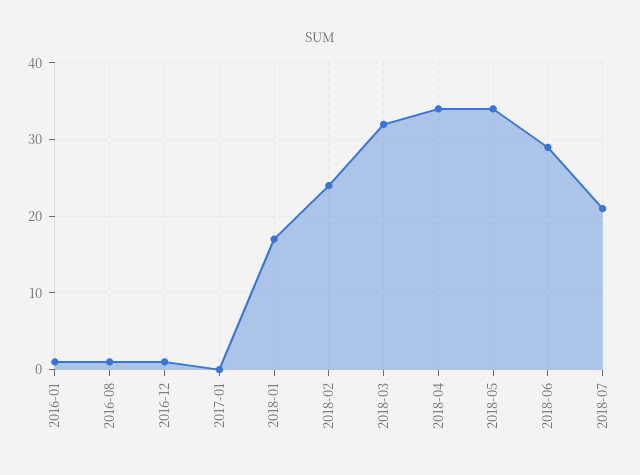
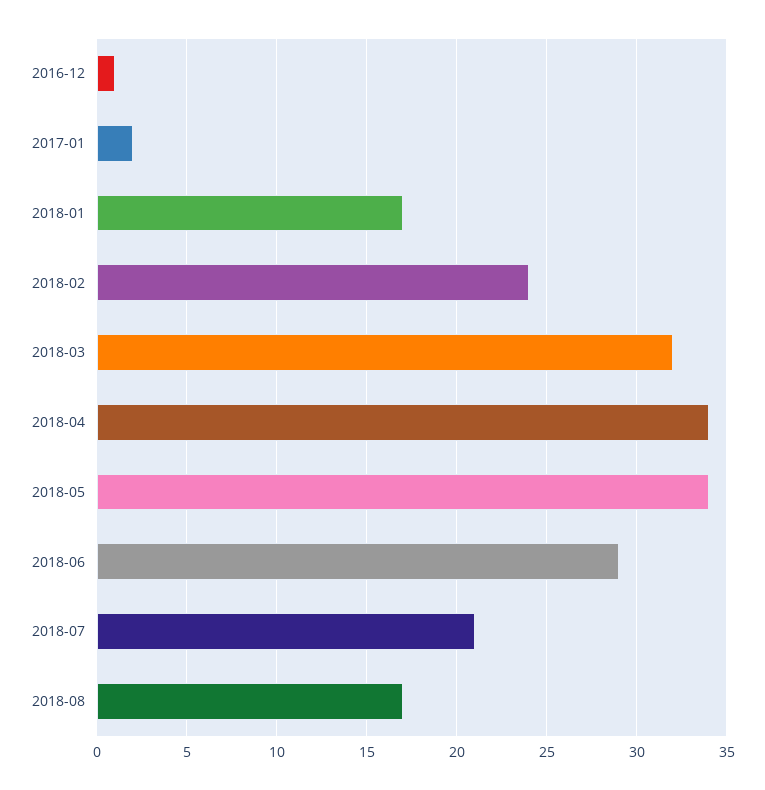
2016-01: 1 -> none
2016-08: 1 -> none
2017-01: 0 -> 2
2018-08: none -> 17

